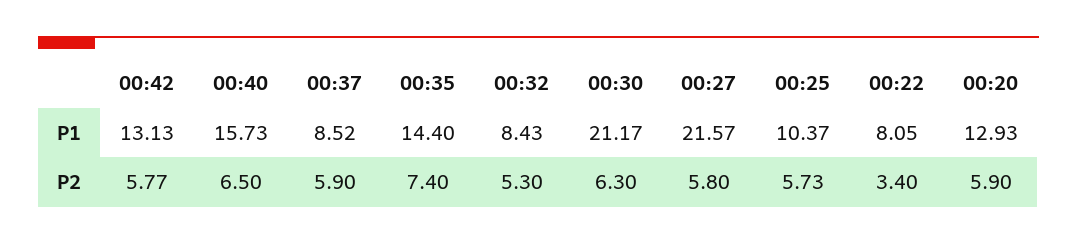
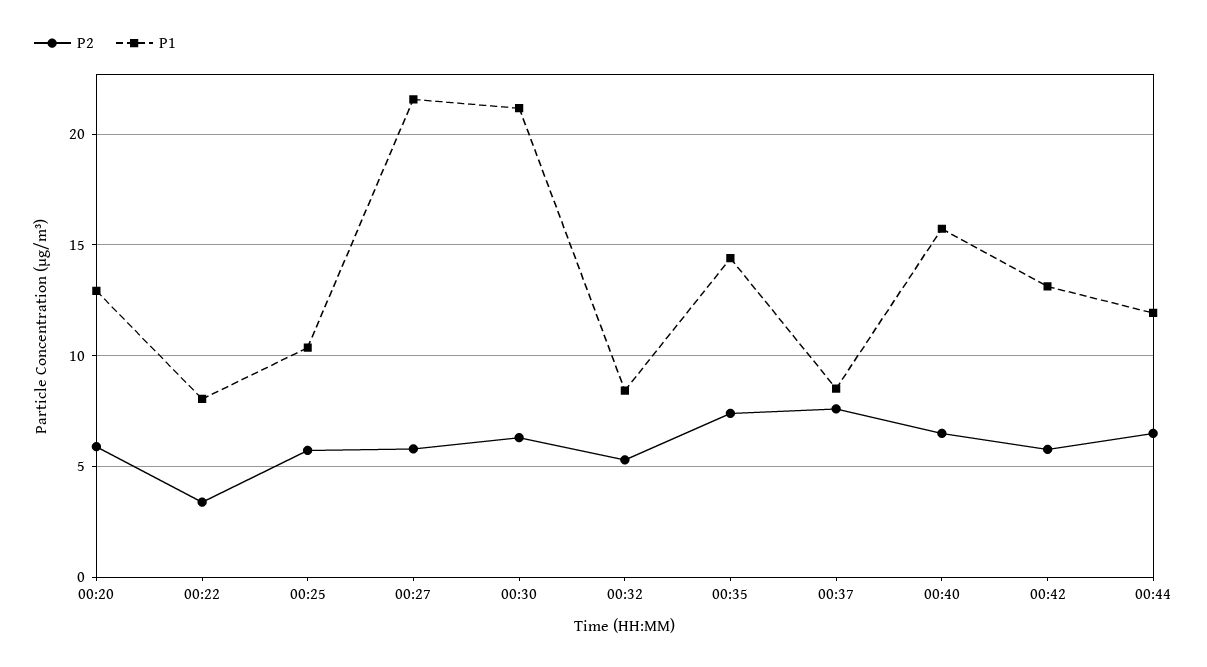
P2, 00:37: 5.9 -> 7.5
P2, 00:44: none -> 6.5
P1, 00:44: none -> 12

